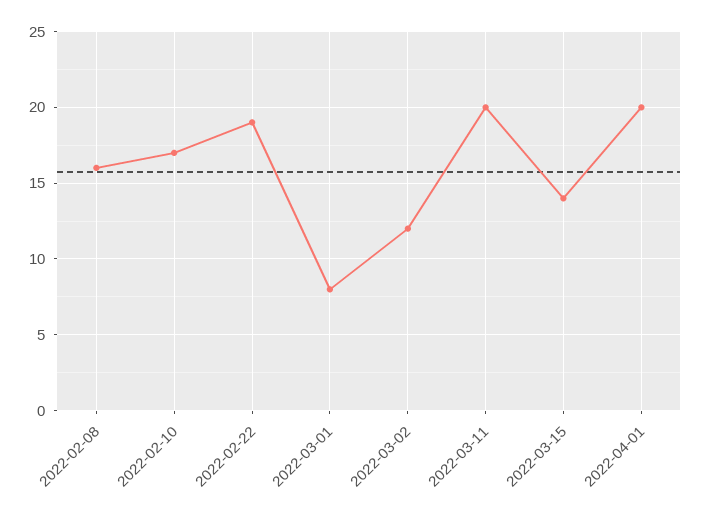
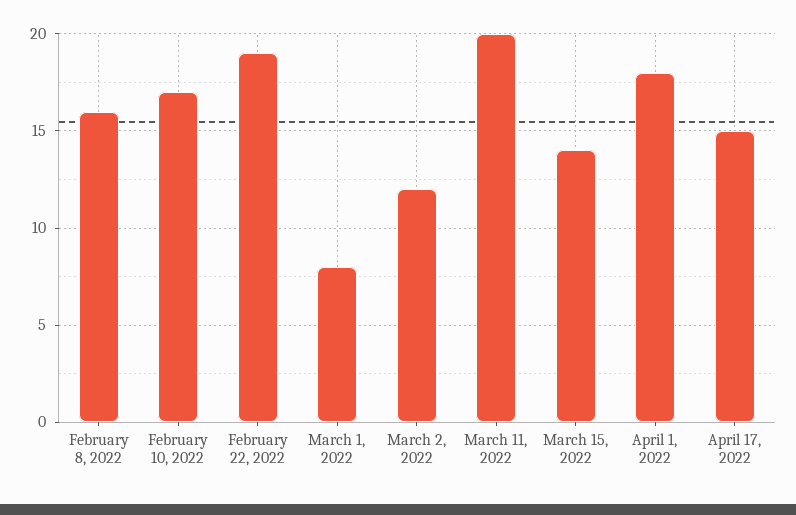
2022-04-01: 20 -> 18
April 17, 2022: none -> 15

